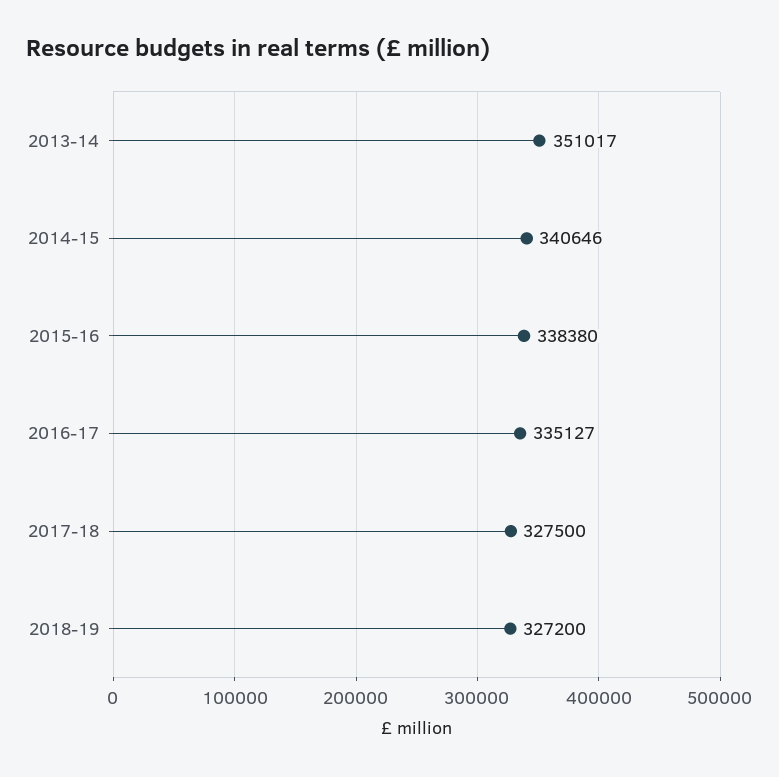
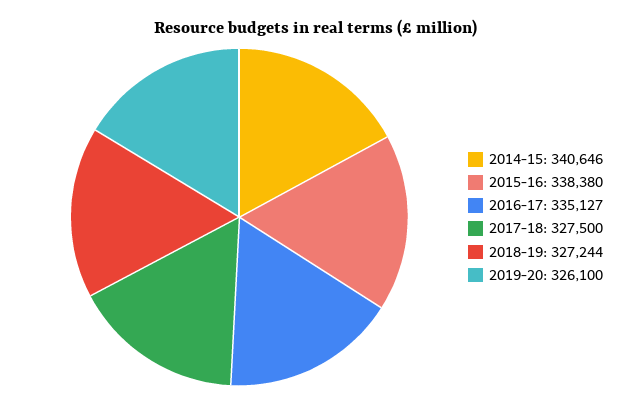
2013-14: 351017 -> none
2018-19: 327200 -> 327244
2019-20: none -> 326100

